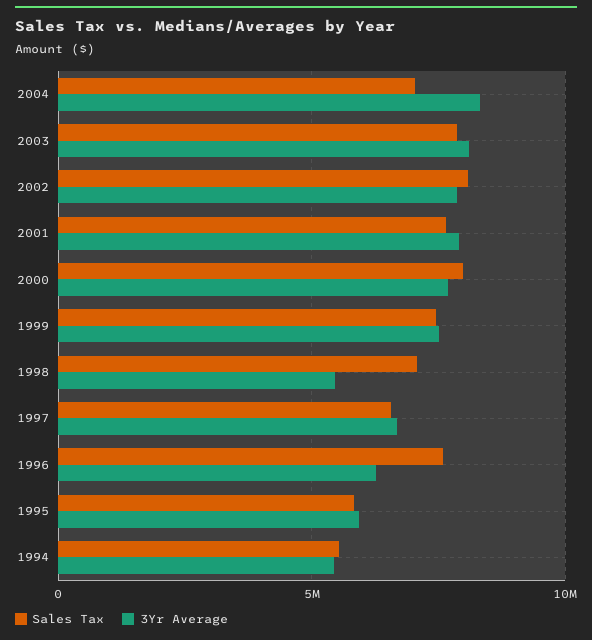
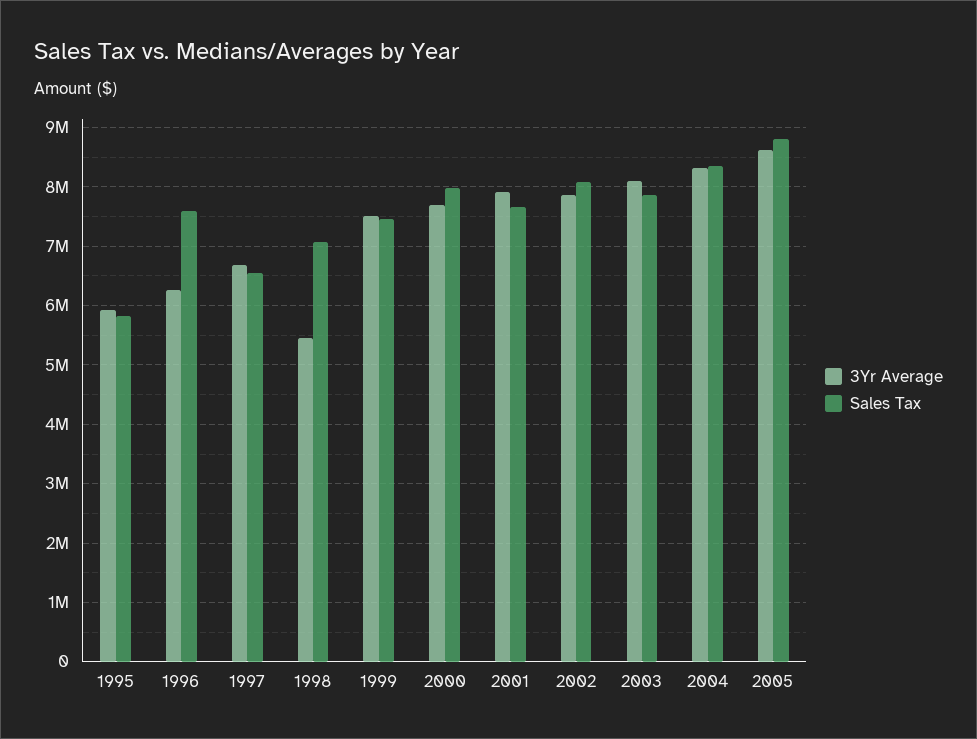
Sales Tax, 2004: 7000000 -> 8400000
Sales Tax, 1994: 5500000 -> none
3Yr Average, 1994: 5500000 -> none
3Yr Average, 2005: none -> 8600000
Sales Tax, 2005: none -> 8800000

